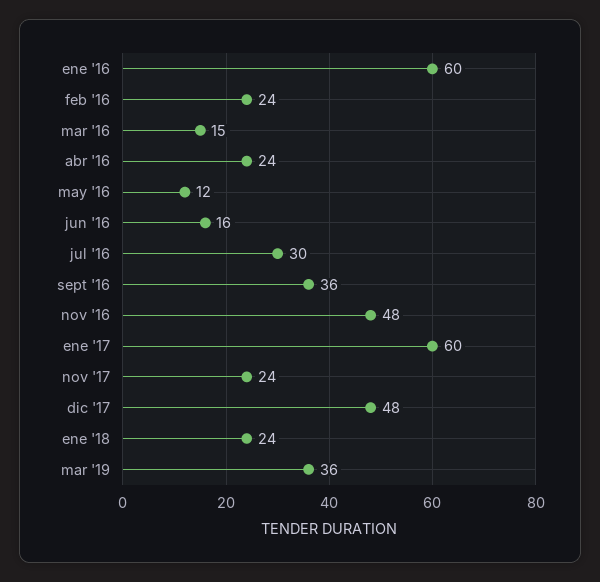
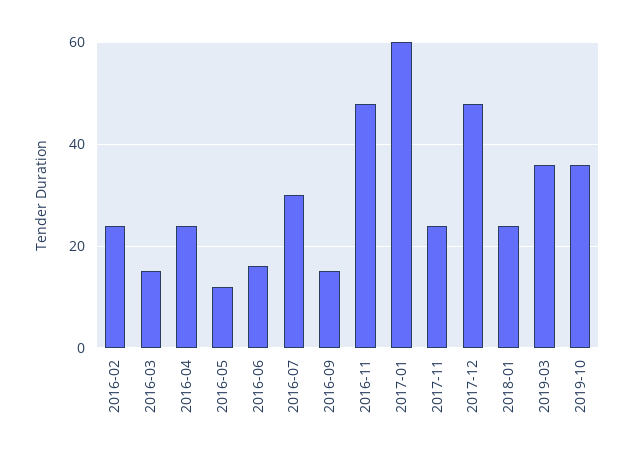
ene '16: 60 -> none
sept '16: 36 -> 15
2019-10: none -> 35

